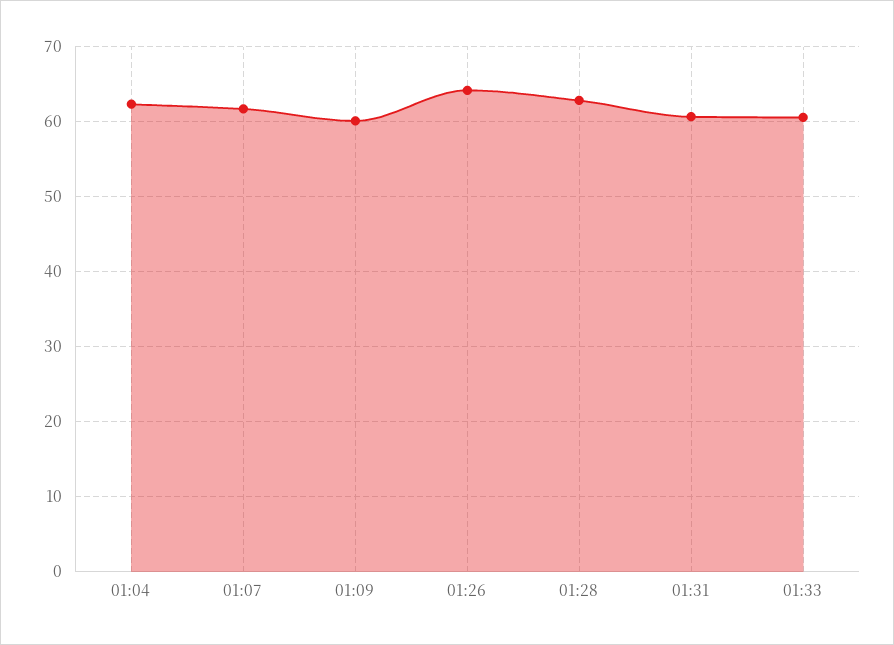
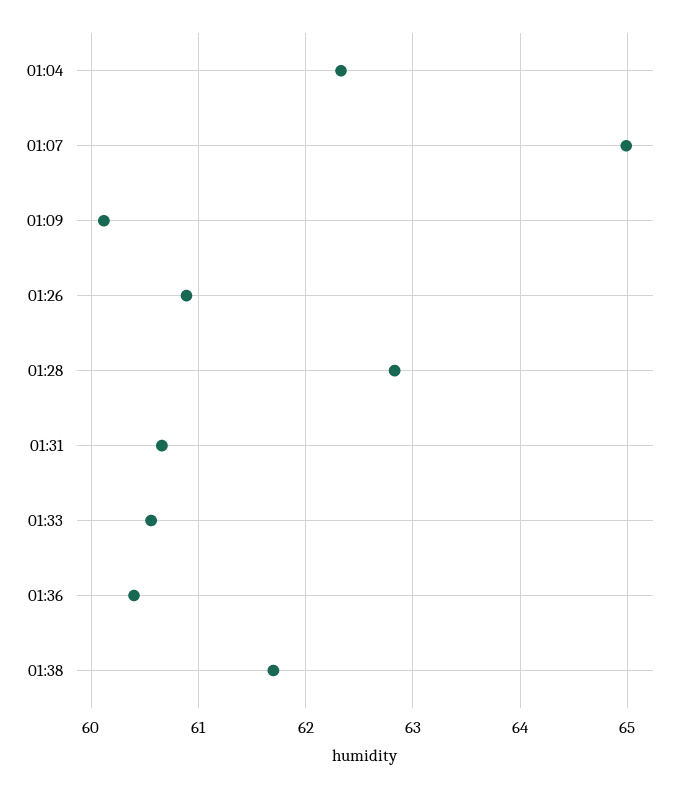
01:07: 62 -> 65
01:26: 64 -> 60.9
01:36: none -> 60.4
01:38: none -> 61.7

